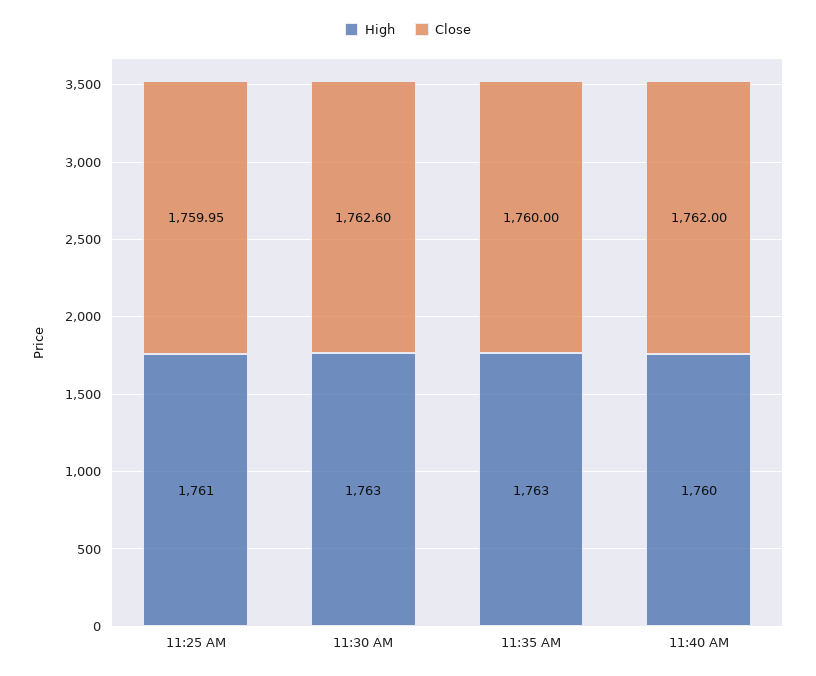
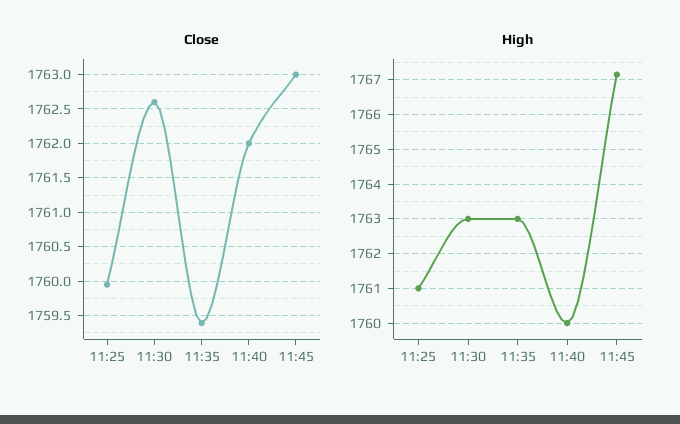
Close, 11:35 AM: 1760 -> 1759.4
Close, 11:45: none -> 1763
High, 11:45: none -> 1767.2

